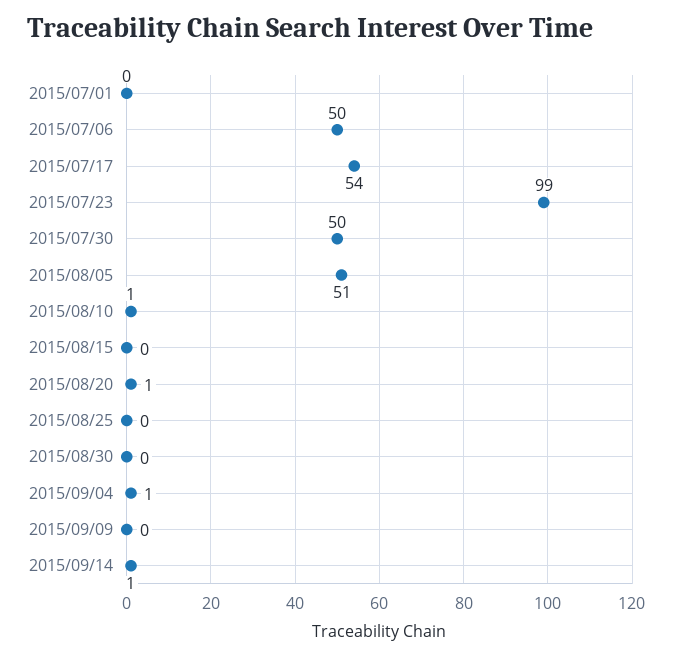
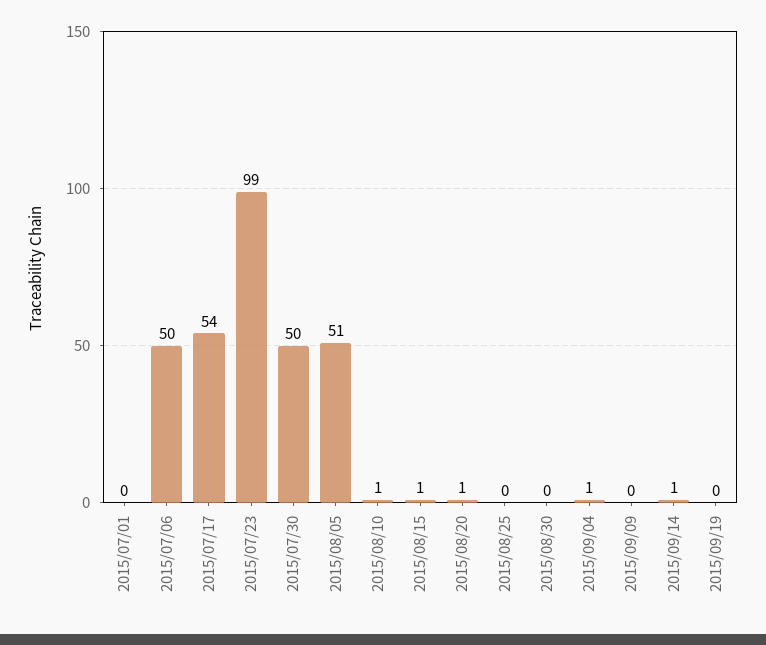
2015/08/15: 0 -> 1
2015/09/19: none -> 0

